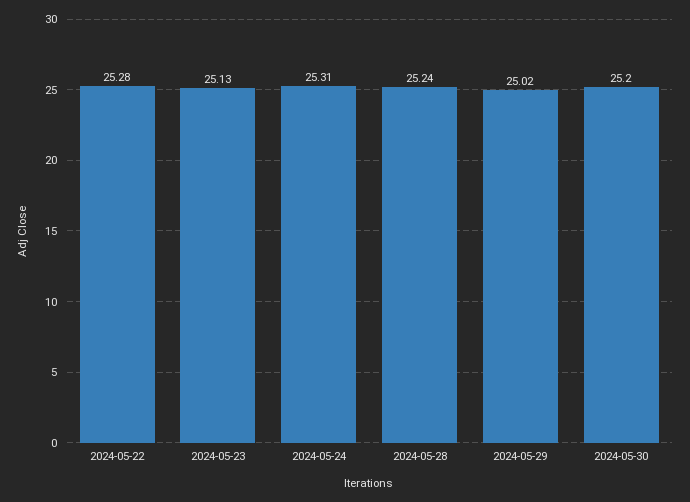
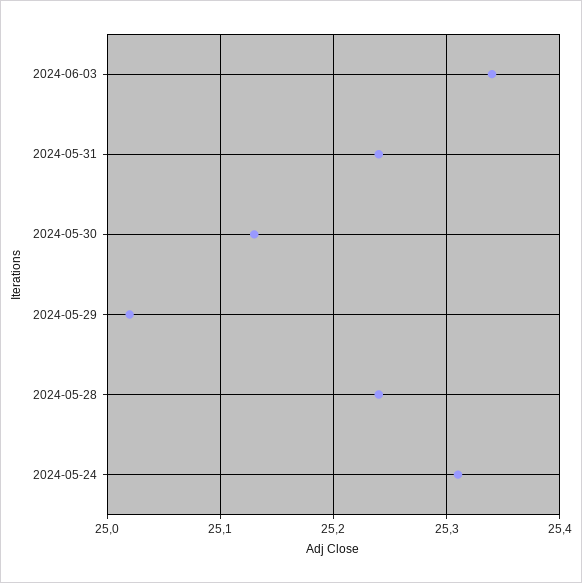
2024-05-22: 25.28 -> none
2024-05-23: 25.13 -> none
2024-05-30: 25.2 -> 25.13
2024-06-03: none -> 25.34
2024-05-31: none -> 25.24

